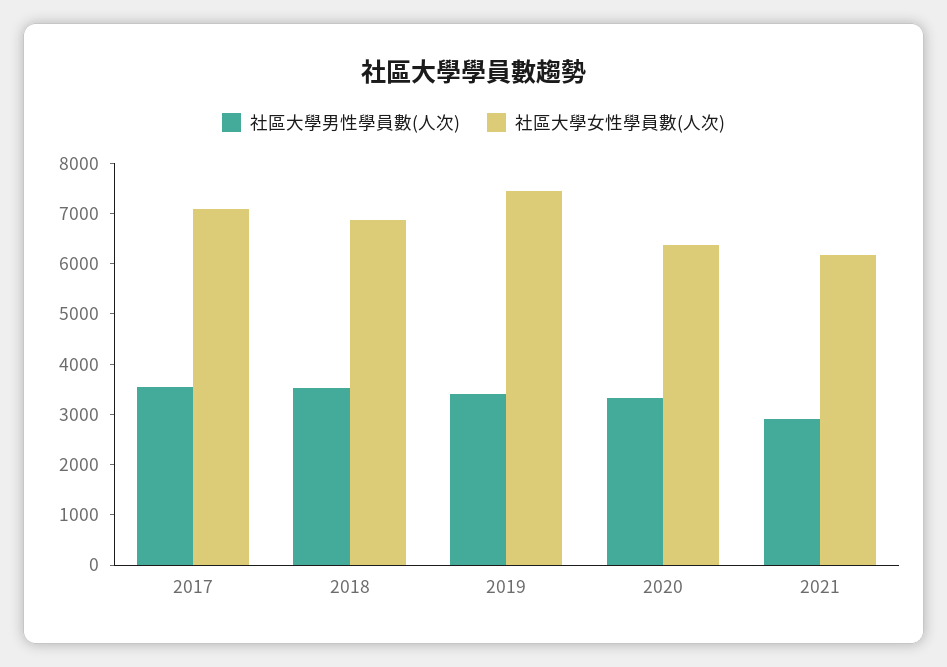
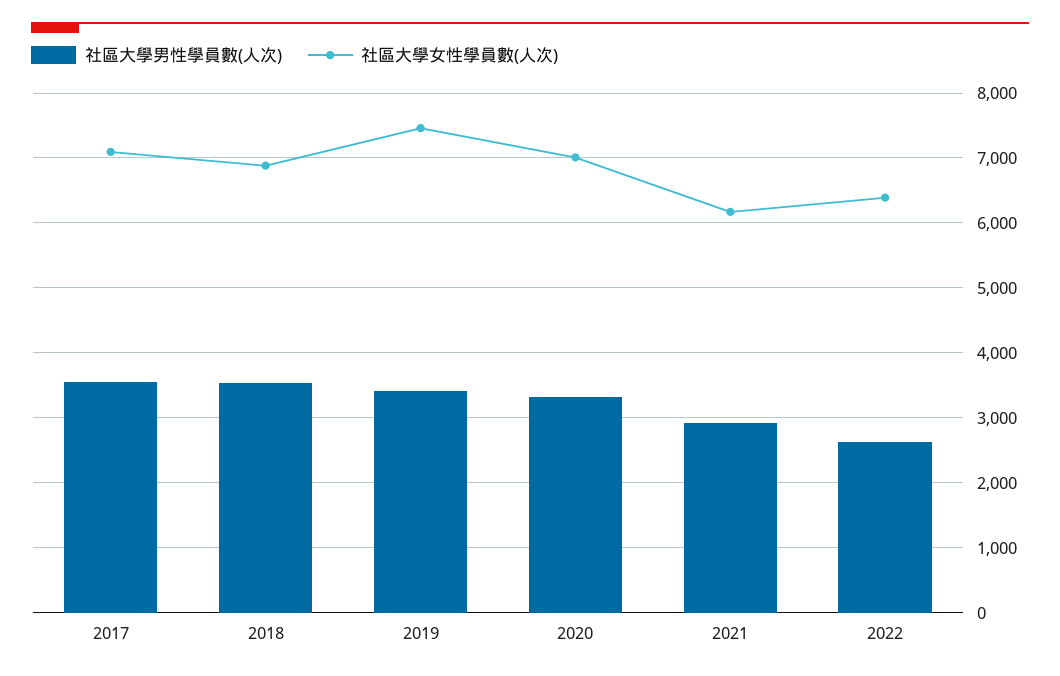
社區大學女性學員數(人次), 2020: 6400 -> 7000
社區大學男性學員數(人次), 2022: none -> 2600
社區大學女性學員數(人次), 2022: none -> 6400

